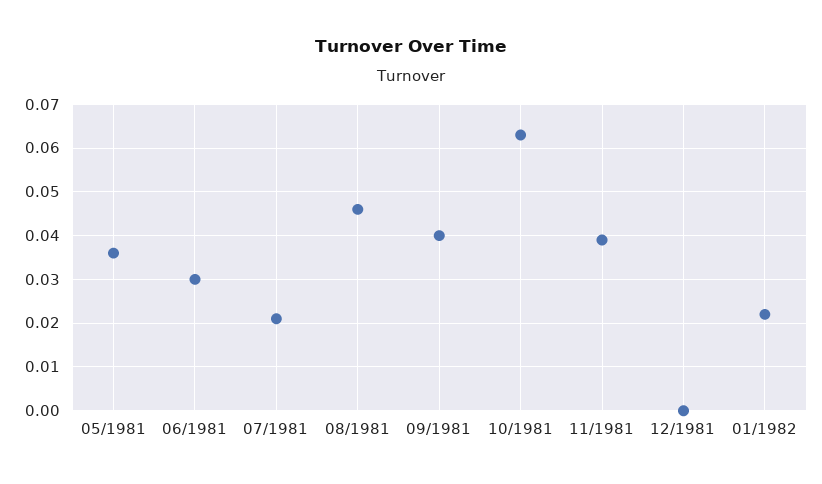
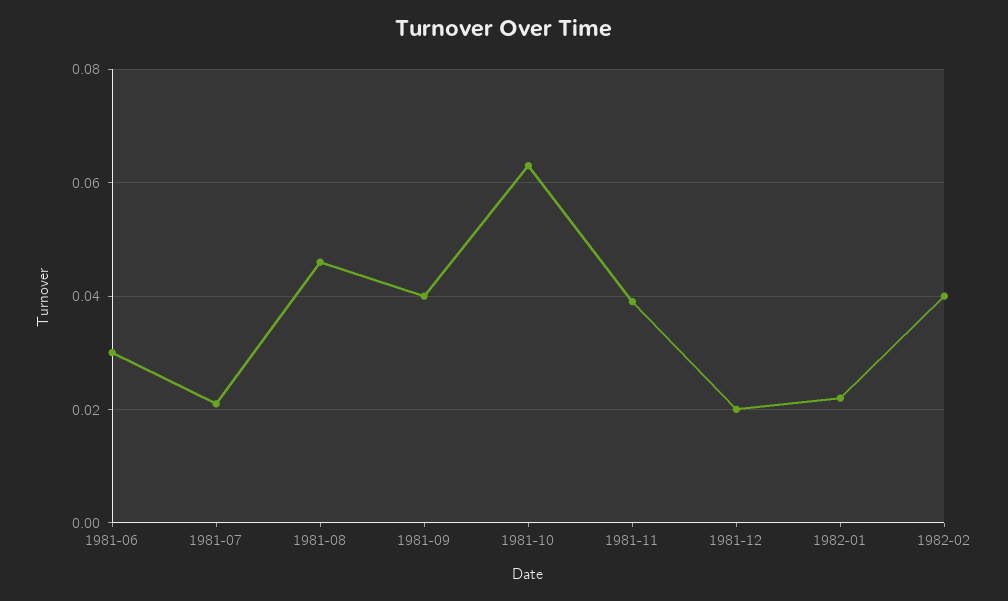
05/1981: 0.035 -> none
12/1981: 0 -> 0.02
1982-02: none -> 0.04

